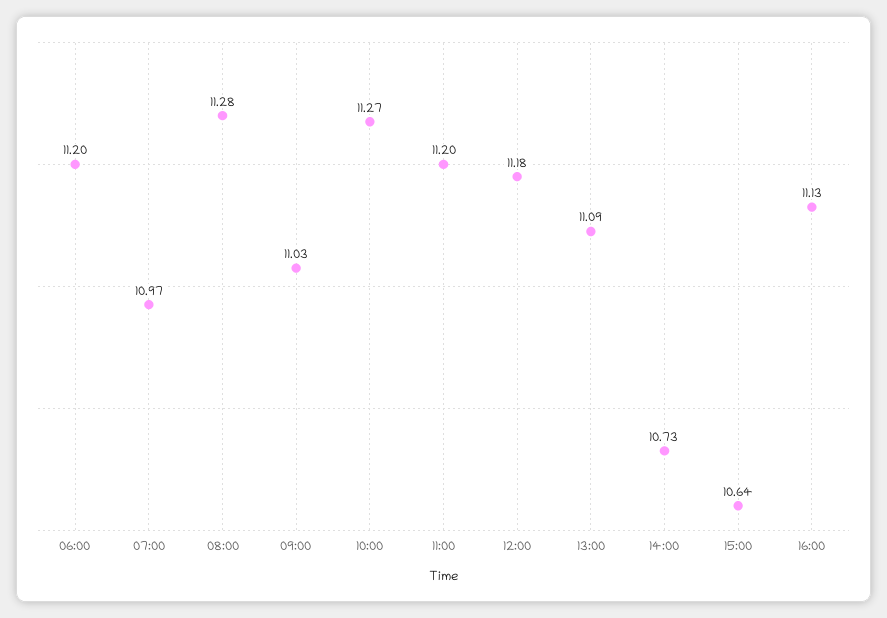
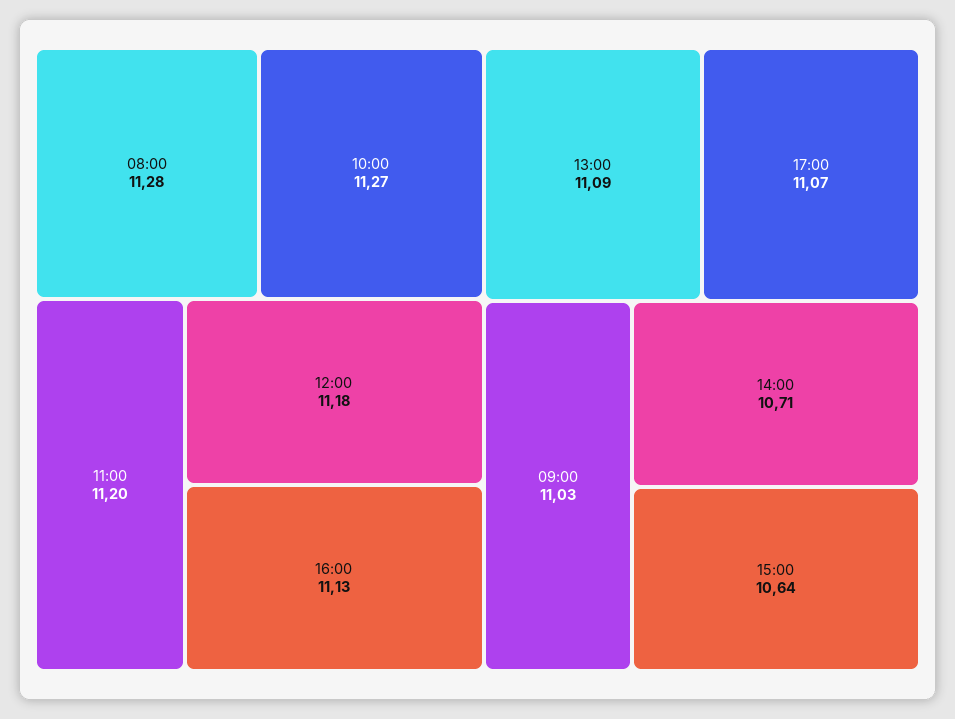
06:00: 11.2 -> none
07:00: 10.97 -> none
14:00: 10.73 -> 10.71
17:00: none -> 11.07

